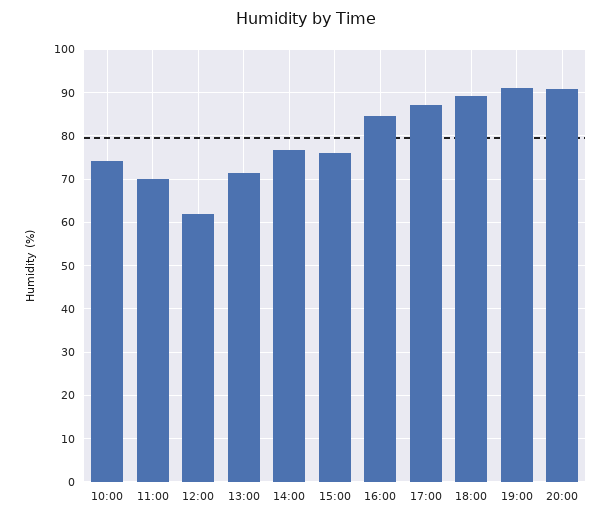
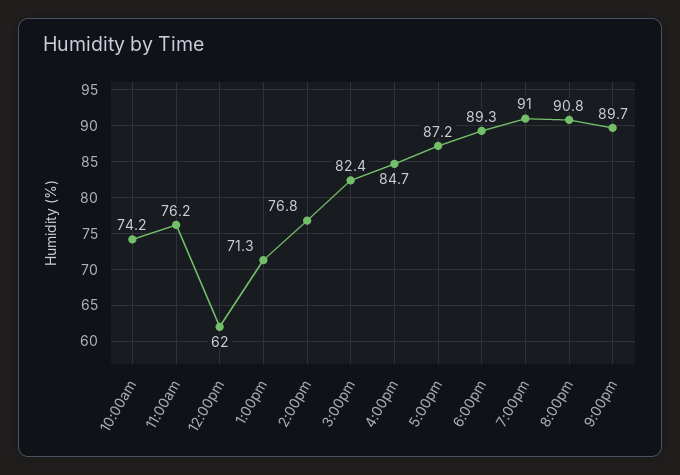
11:00: 70 -> 76.2
15:00: 76 -> 82.4
9:00pm: none -> 89.7

